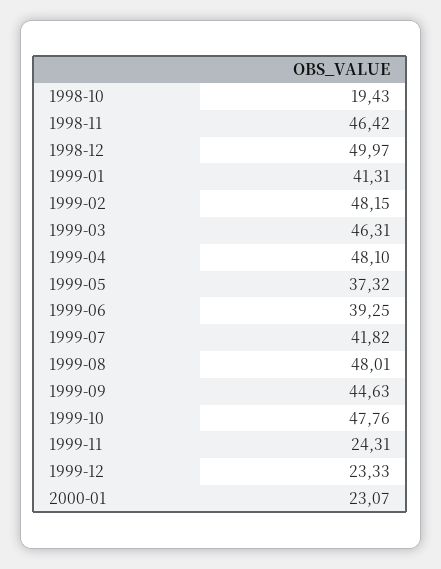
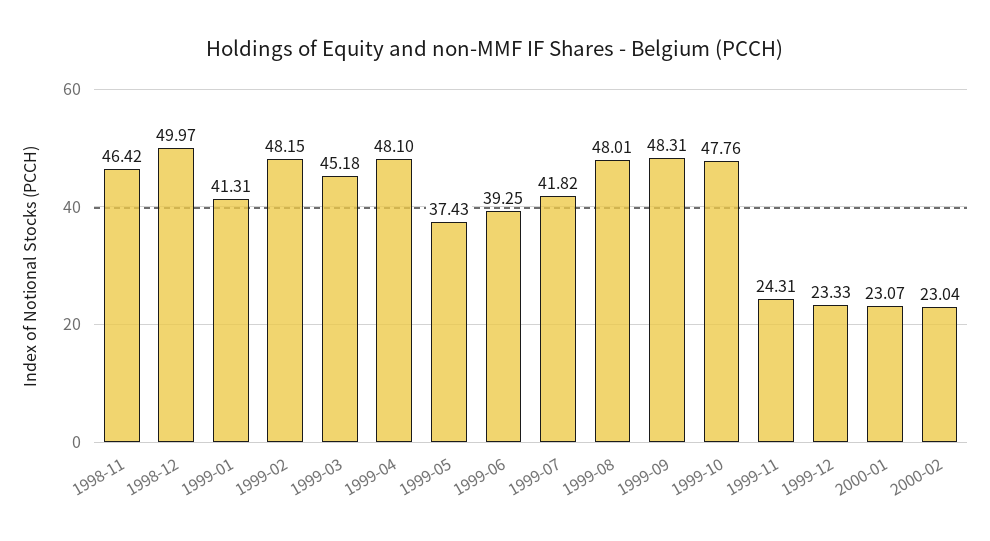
1998-10: 19.43 -> none
1999-03: 46.31 -> 45.18
1999-05: 37.32 -> 37.43
1999-09: 44.63 -> 48.31
2000-02: none -> 23.04

